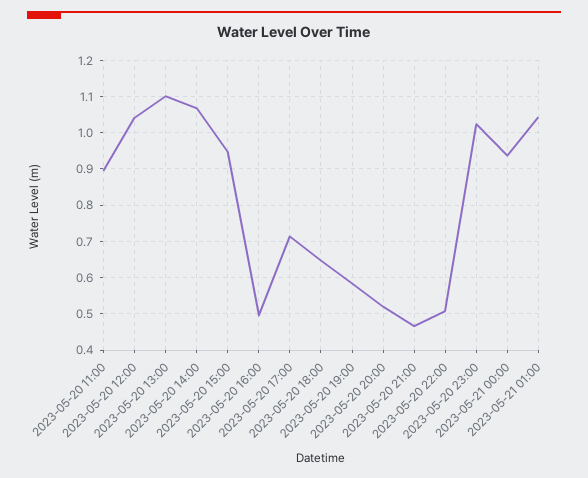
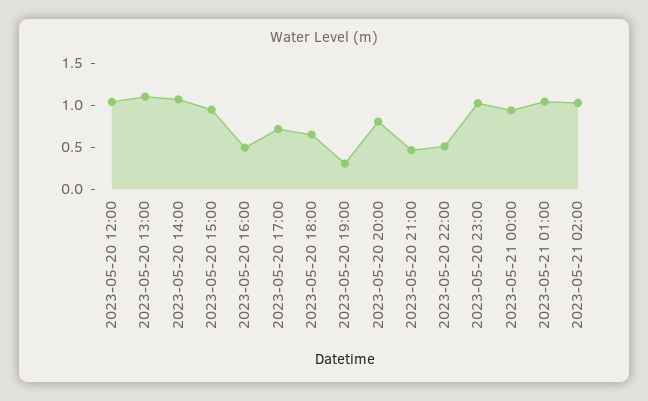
2023-05-20 11:00: 0.9 -> none
2023-05-20 19:00: 0.58 -> 0.3
2023-05-20 20:00: 0.52 -> 0.8
2023-05-21 02:00: none -> 1

